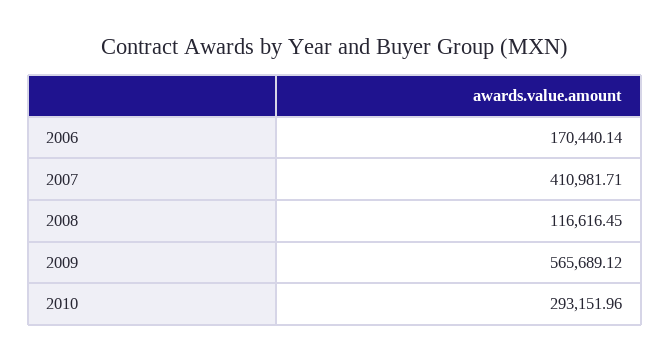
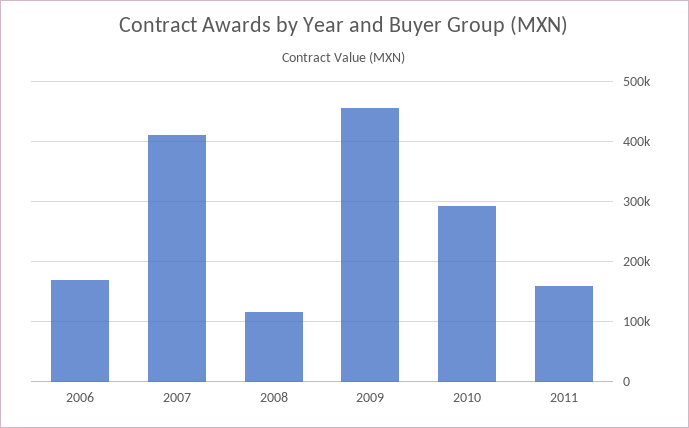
2009: 565689.12 -> 460000
2011: none -> 160000

